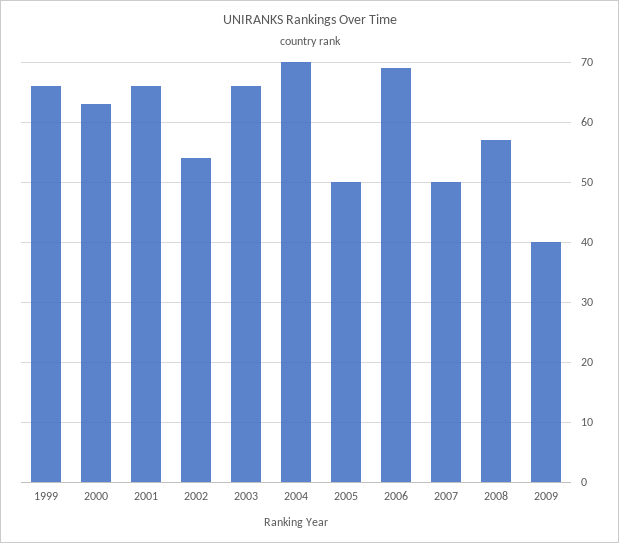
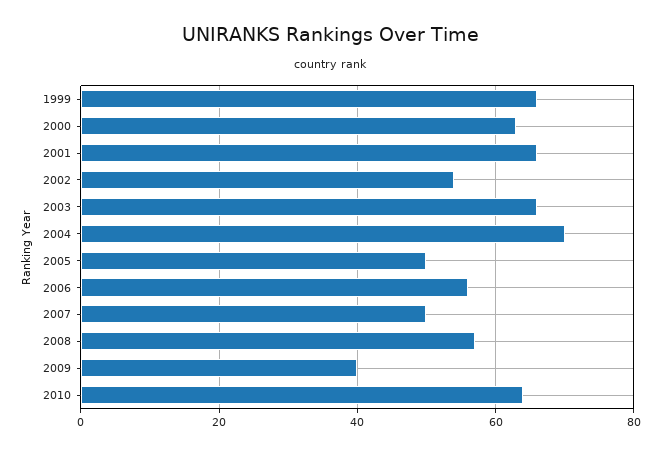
2006: 69 -> 55
2010: none -> 65

